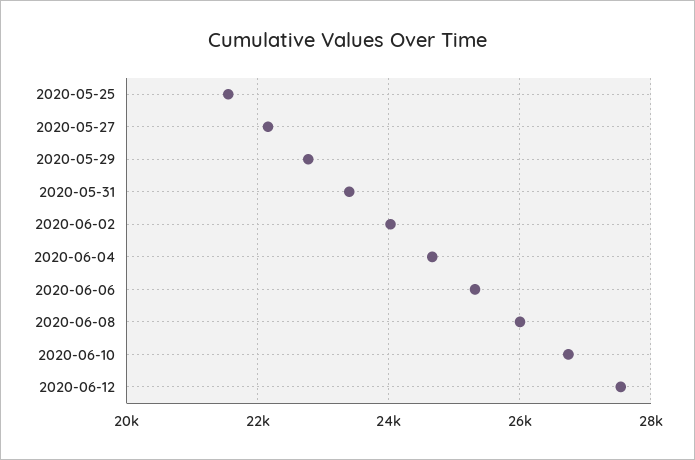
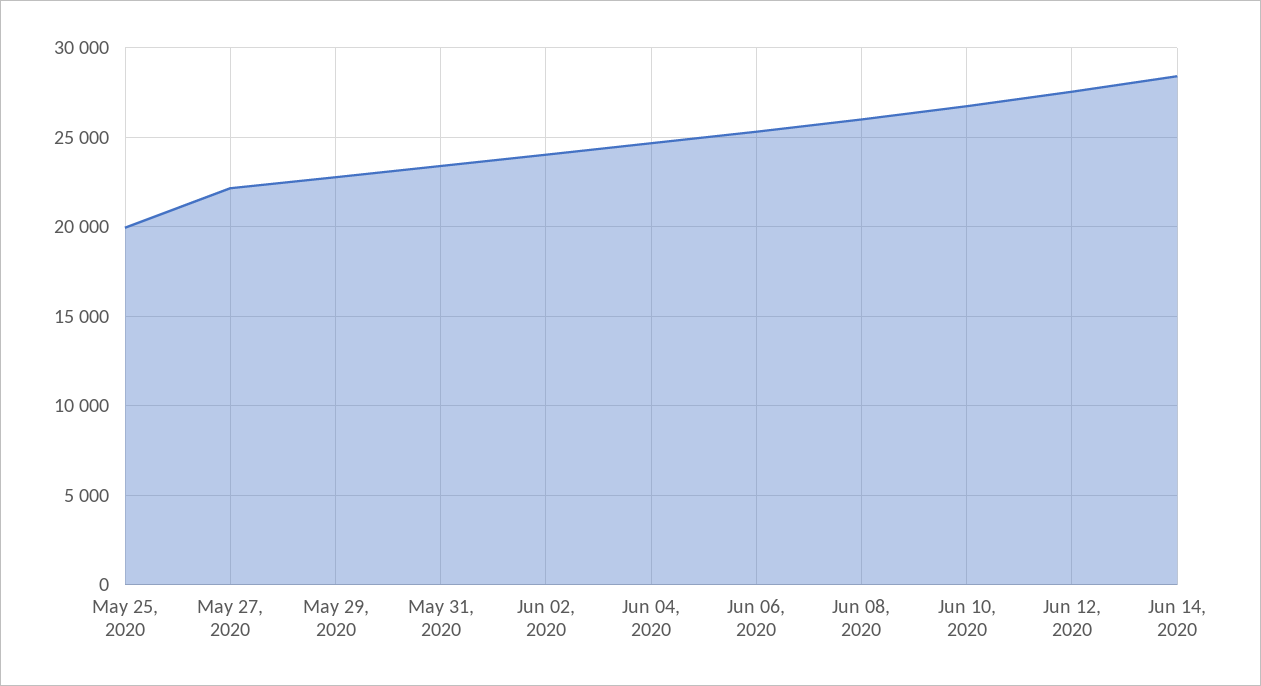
2020-05-25: 21600 -> 20000
Jun 14, 2020: none -> 28500

